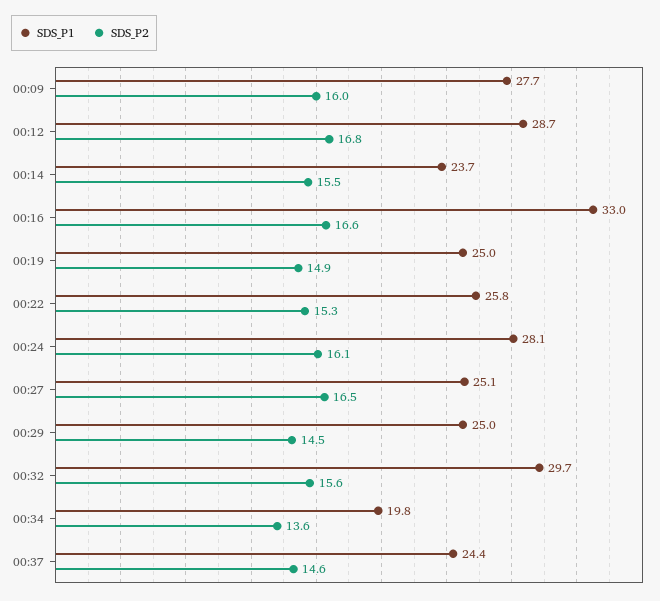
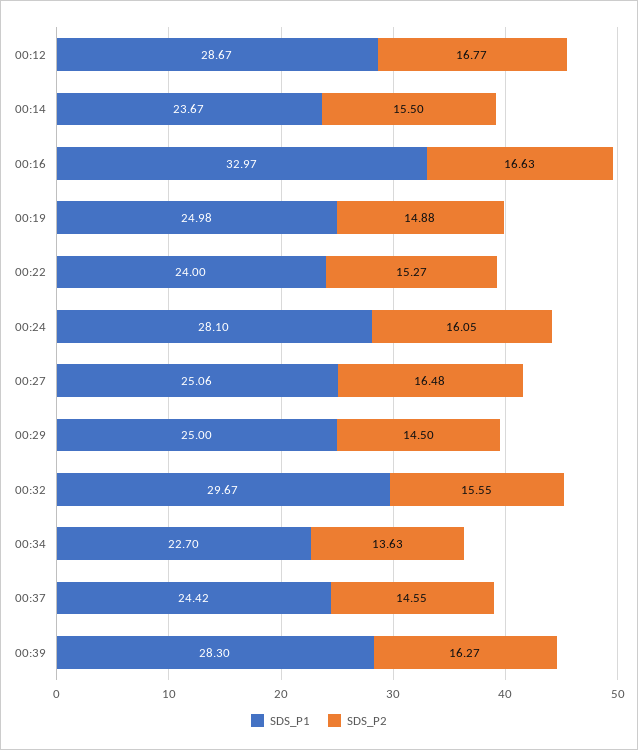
SDS_P1, 00:09: 27.7 -> none
SDS_P2, 00:09: 16 -> none
SDS_P1, 00:22: 25.8 -> 24
SDS_P1, 00:34: 19.8 -> 22.7
SDS_P1, 00:39: none -> 28.3
SDS_P2, 00:39: none -> 16.27

